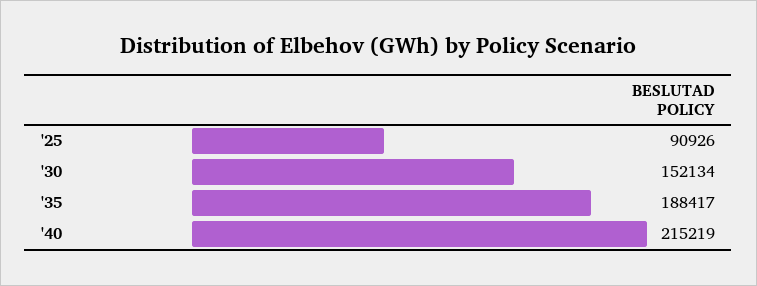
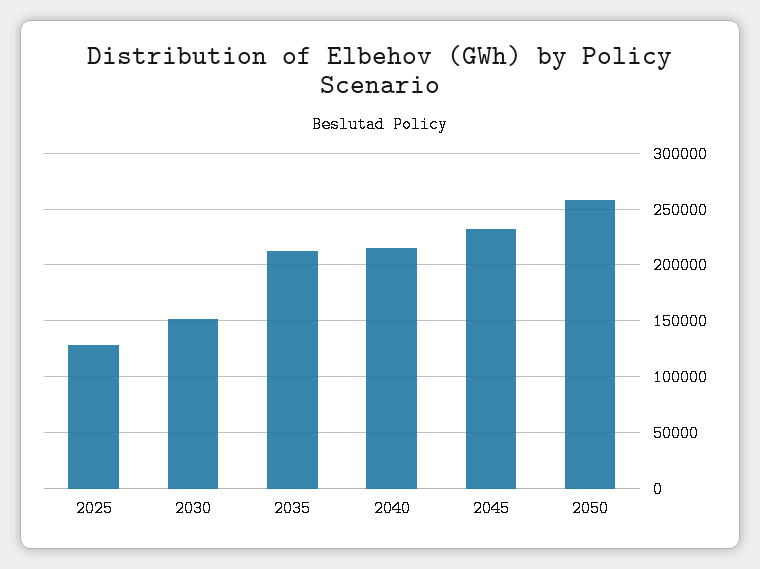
'25: 90926 -> 130000
'35: 188417 -> 210000
2045: none -> 230000
2050: none -> 260000

